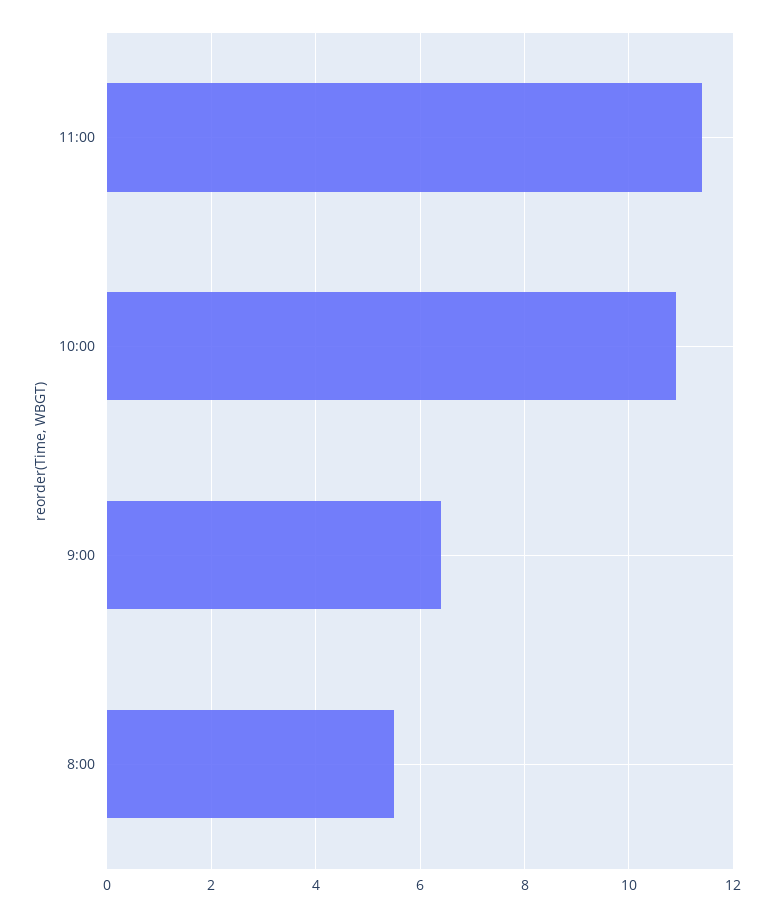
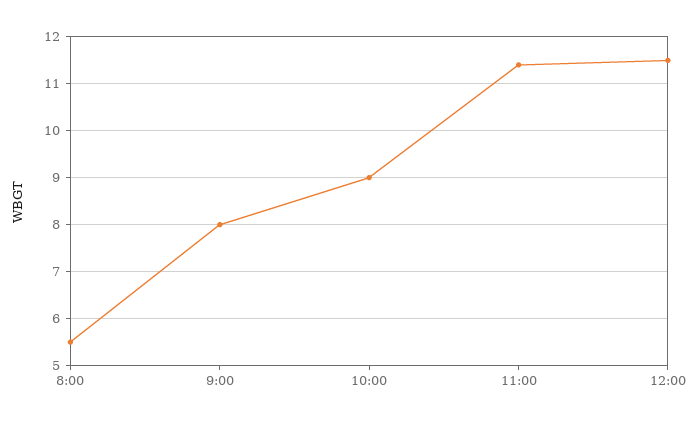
10:00: 11 -> 9
9:00: 6.5 -> 8
12:00: none -> 11.5

